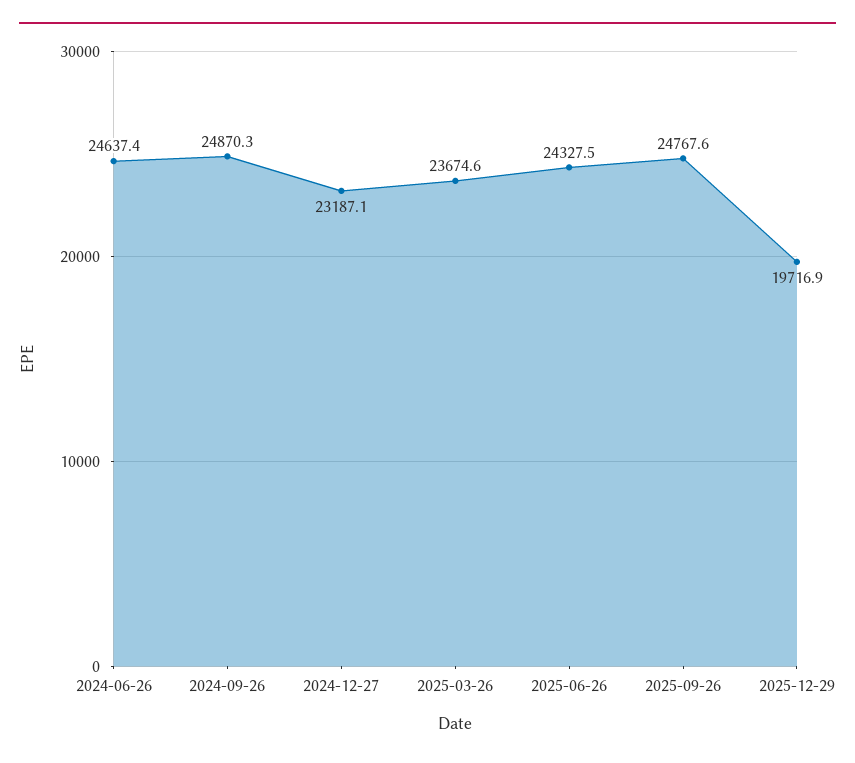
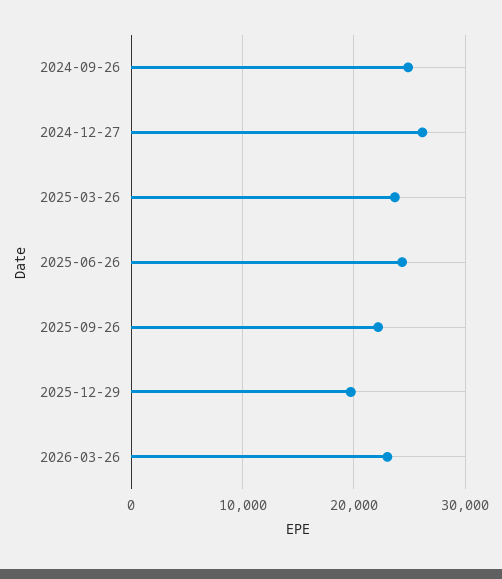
2024-06-26: 24637.4 -> none
2024-12-27: 23187.1 -> 26000
2025-09-26: 24767.6 -> 22000
2026-03-26: none -> 23000

